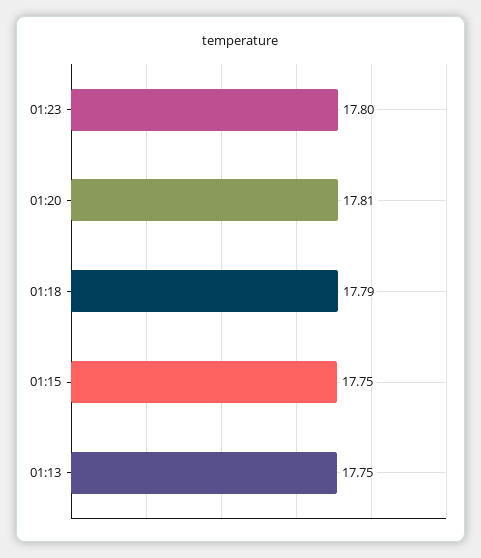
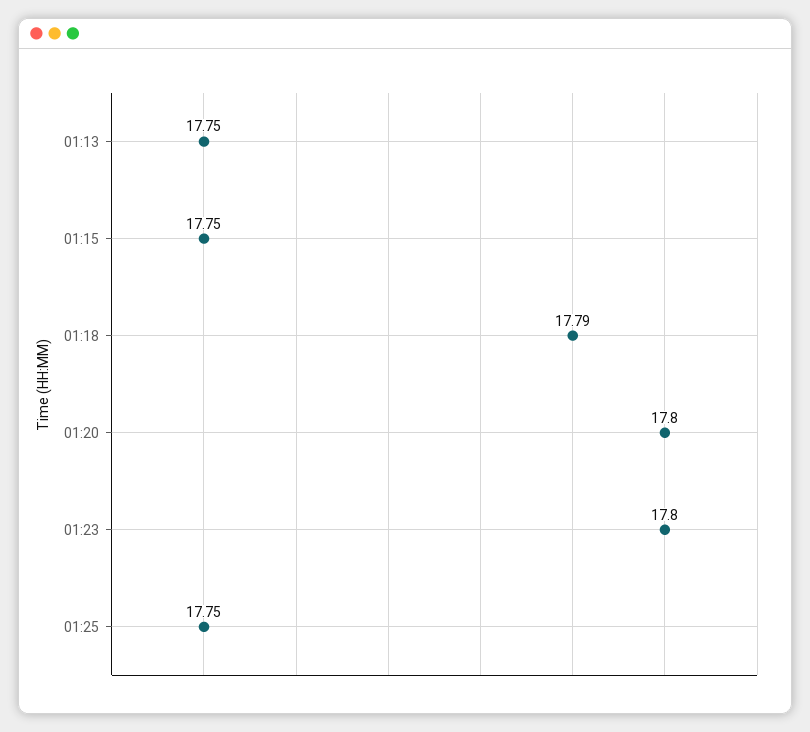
01:20: 17.81 -> 17.8
01:25: none -> 17.75

